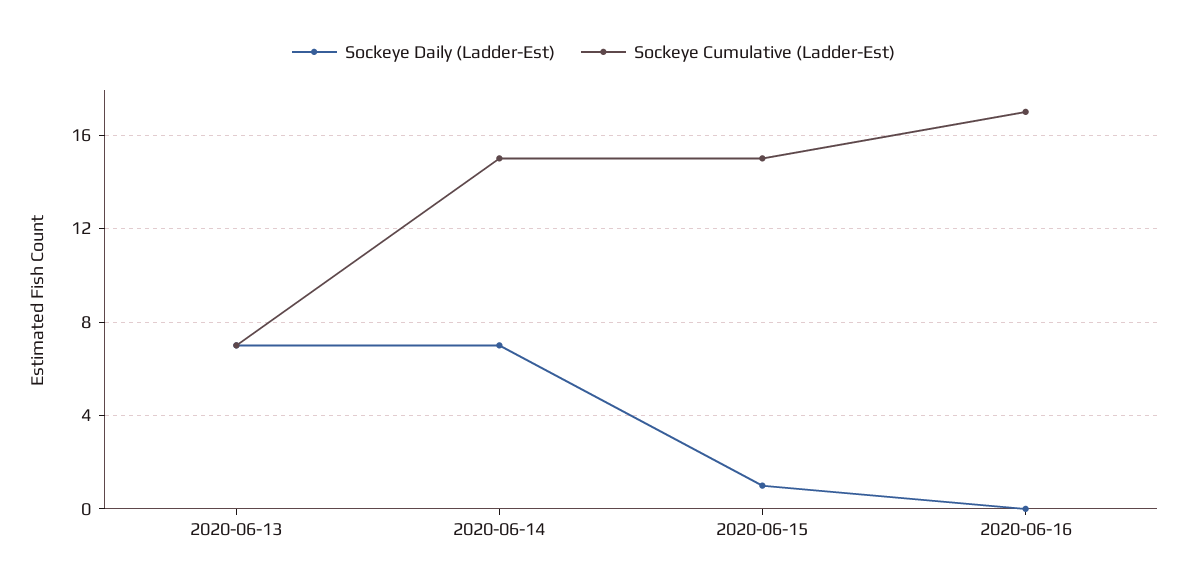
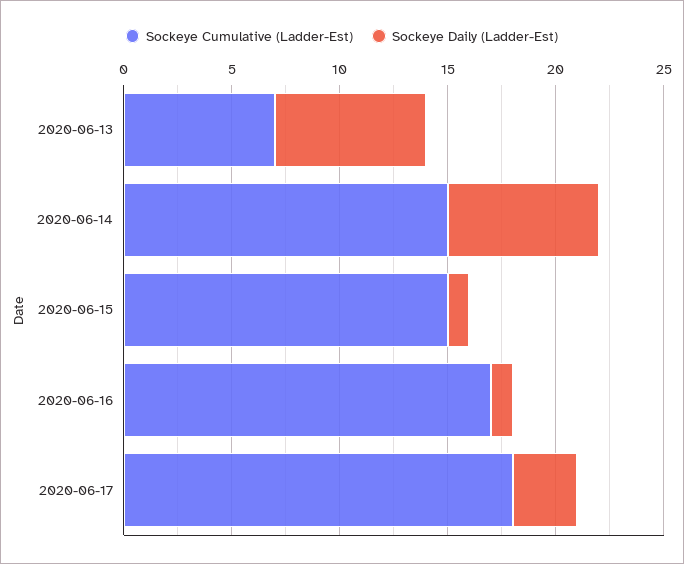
Sockeye Daily (Ladder-Est), 2020-06-16: 0 -> 1
Sockeye Cumulative (Ladder-Est), 2020-06-17: none -> 18
Sockeye Daily (Ladder-Est), 2020-06-17: none -> 3

